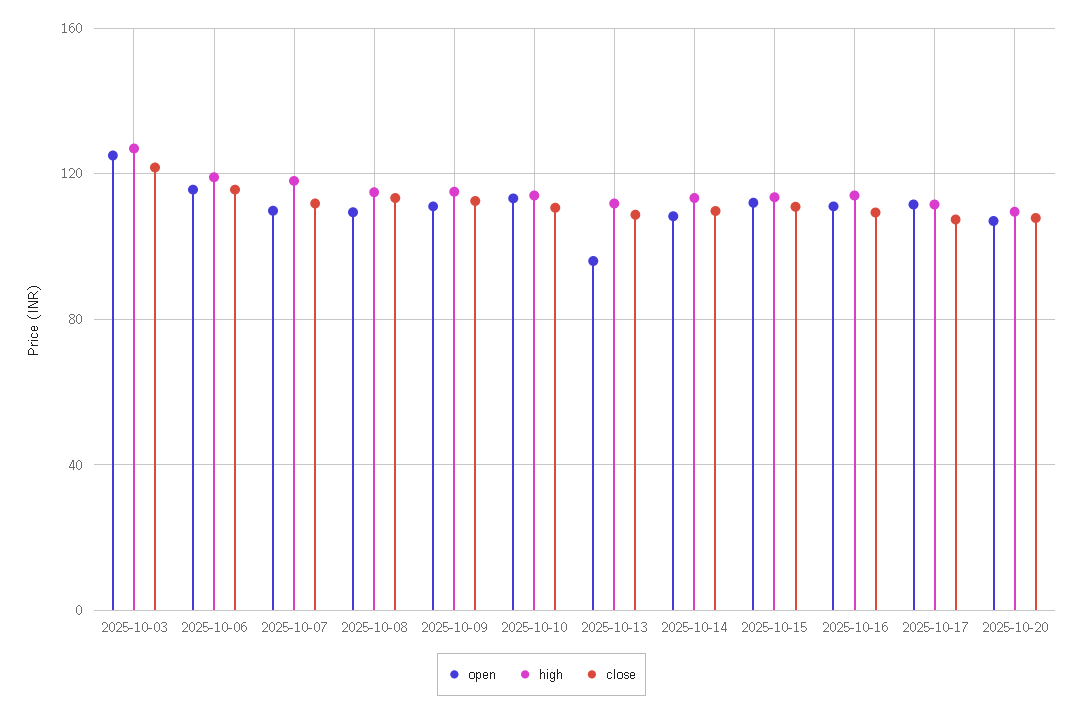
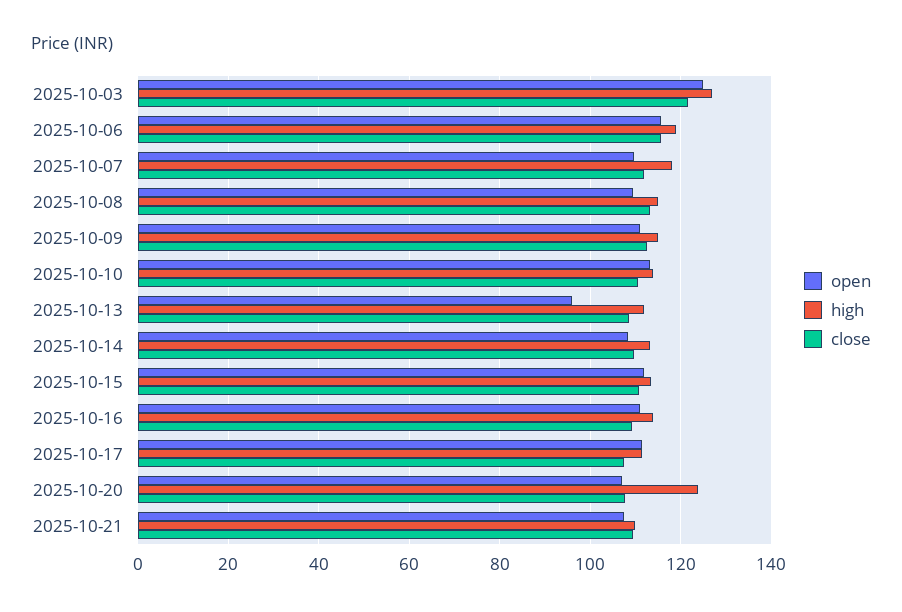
high, 2025-10-20: 110 -> 124
open, 2025-10-21: none -> 108
high, 2025-10-21: none -> 110
close, 2025-10-21: none -> 110

